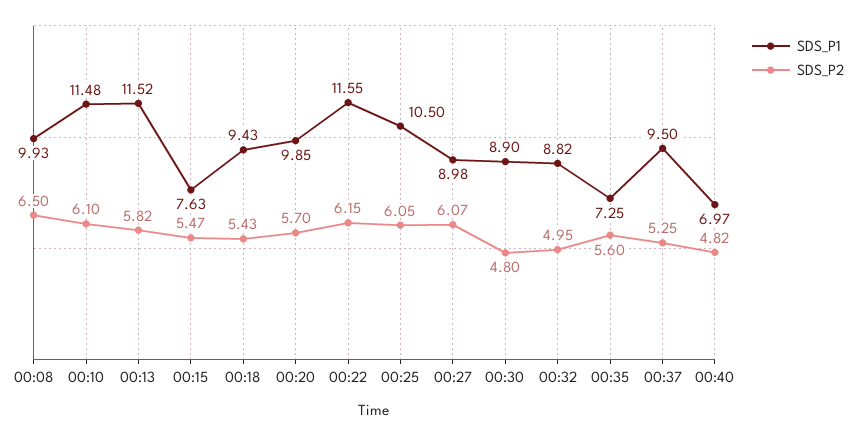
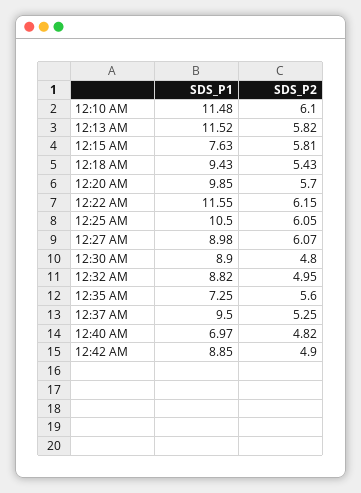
SDS_P1, 00:08: 9.93 -> none
SDS_P2, 00:08: 6.5 -> none
SDS_P2, 00:15: 5.47 -> 5.81
SDS_P1, 12:42 AM: none -> 8.85
SDS_P2, 12:42 AM: none -> 4.9

